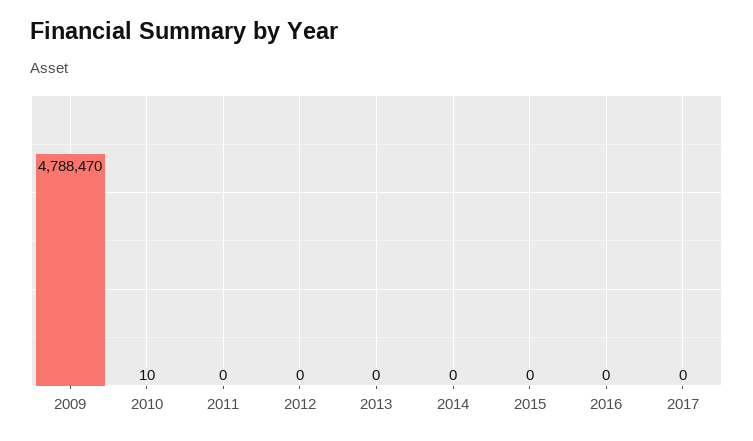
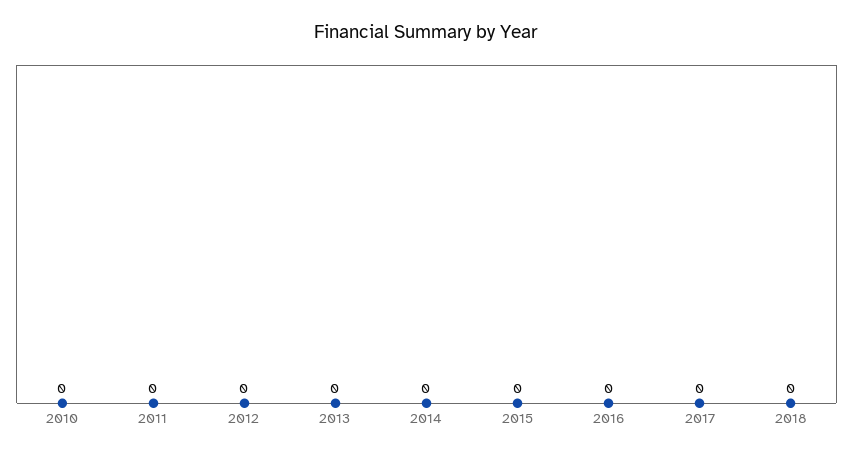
2009: 4788470 -> none
2010: 10 -> 0
2018: none -> 0

